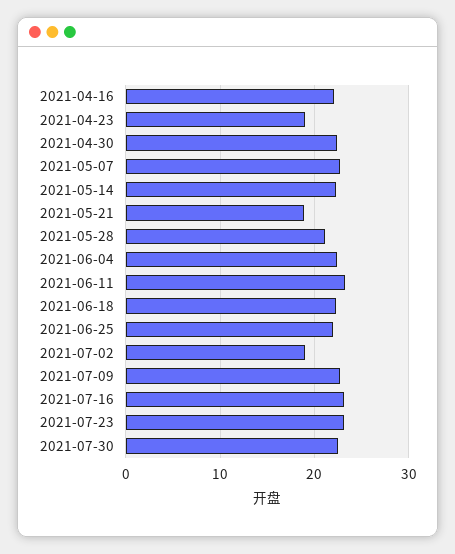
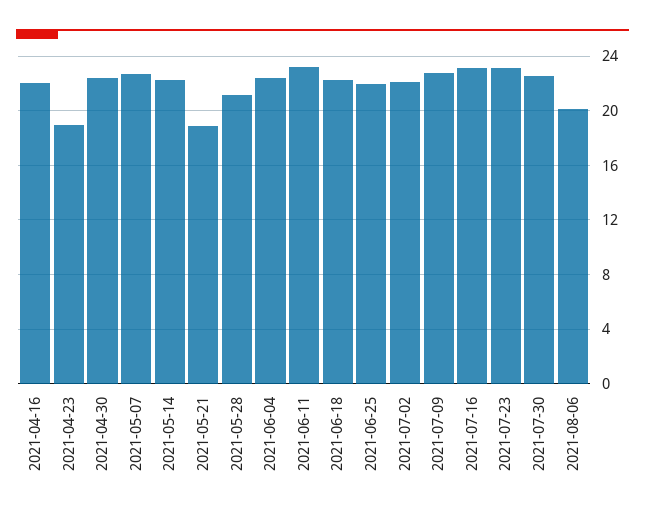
2021-07-02: 19 -> 22
2021-08-06: none -> 20

